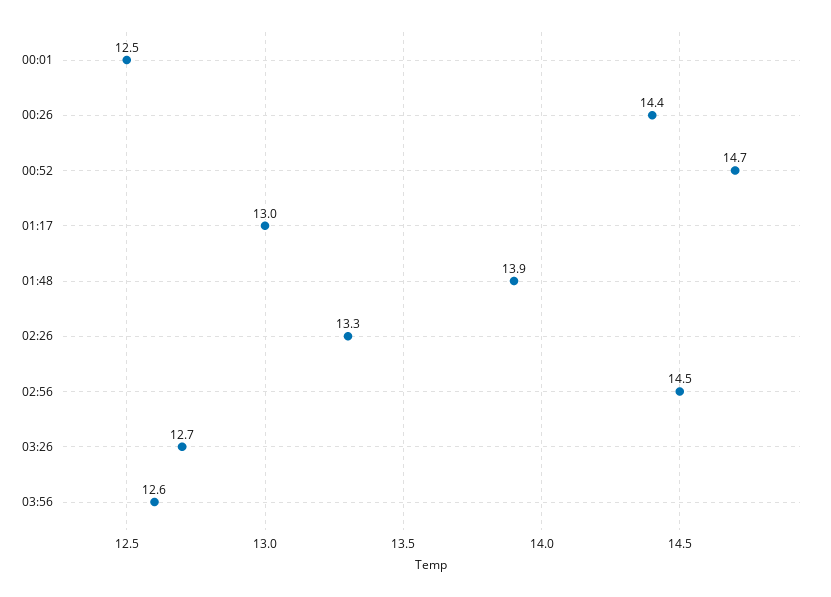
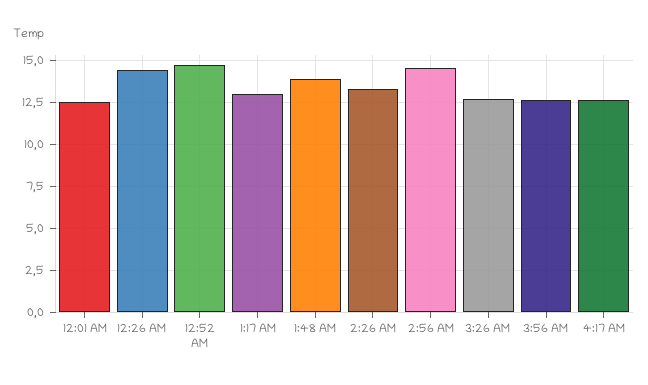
4:17 AM: none -> 12.5

